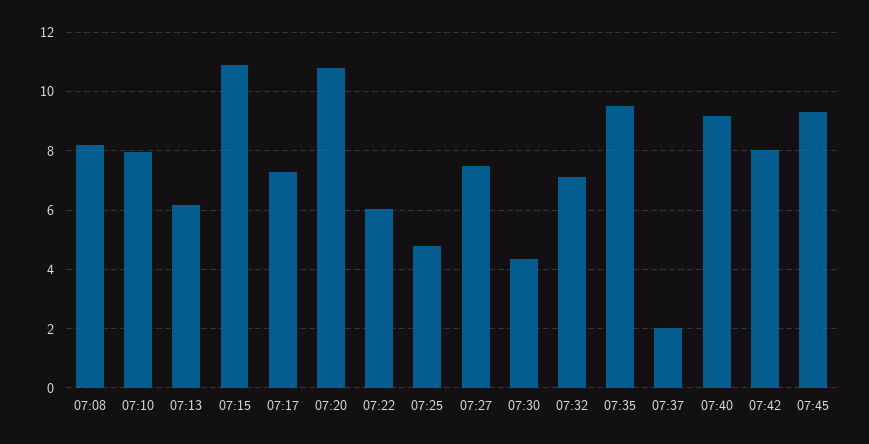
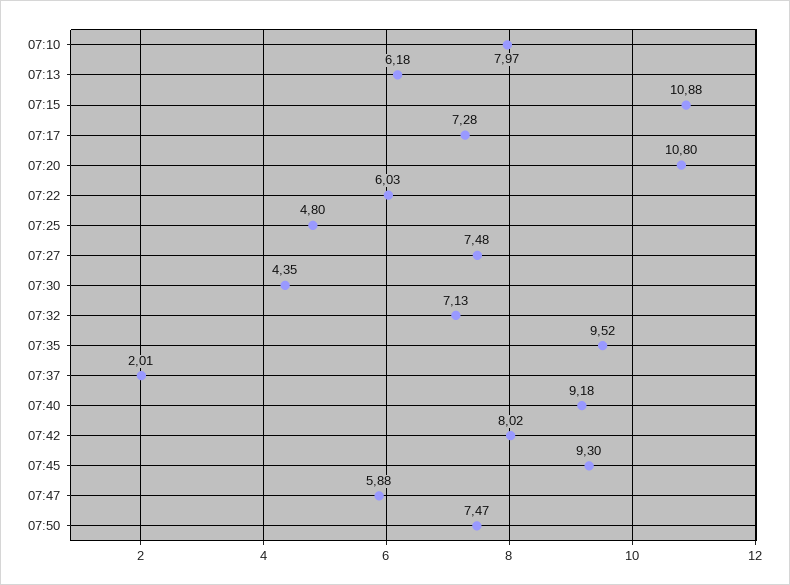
07:08: 8.25 -> none
07:47: none -> 5.88
07:50: none -> 7.47

